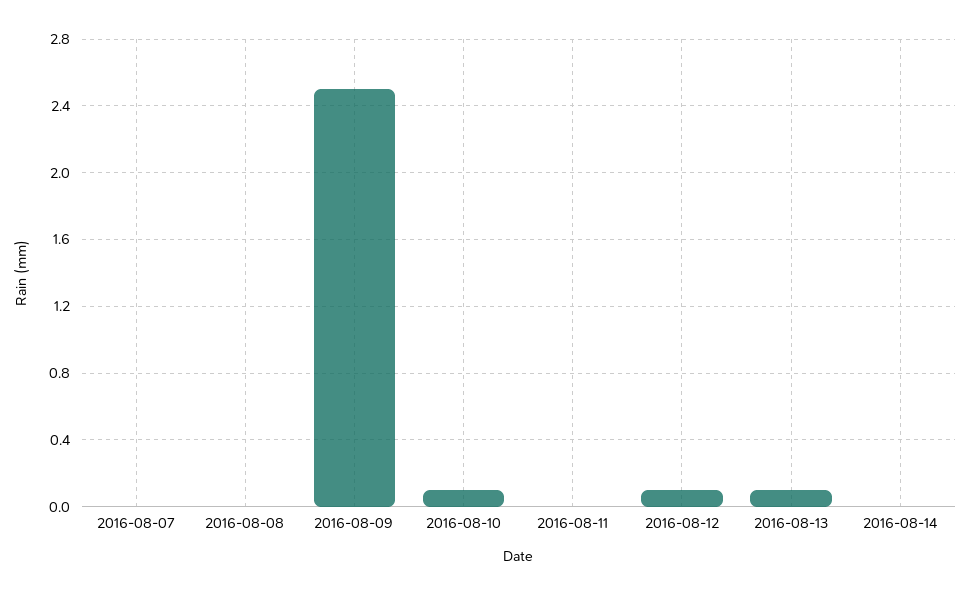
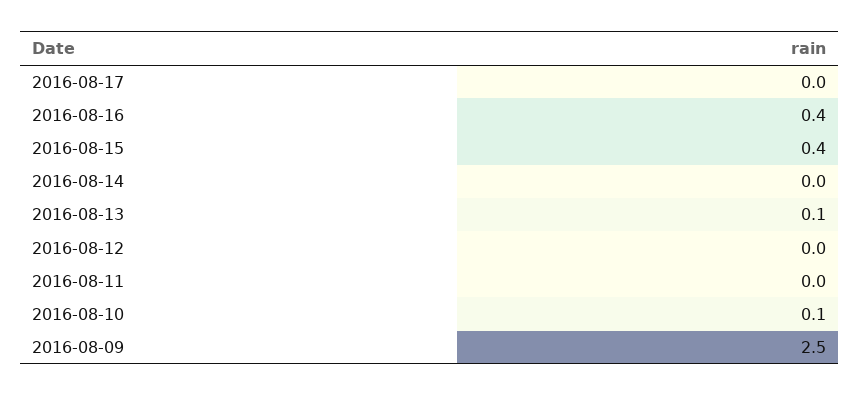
2016-08-07: 0 -> none
2016-08-08: 0 -> none
2016-08-12: 0.1 -> 0
2016-08-17: none -> 0
2016-08-16: none -> 0.4
2016-08-15: none -> 0.4

